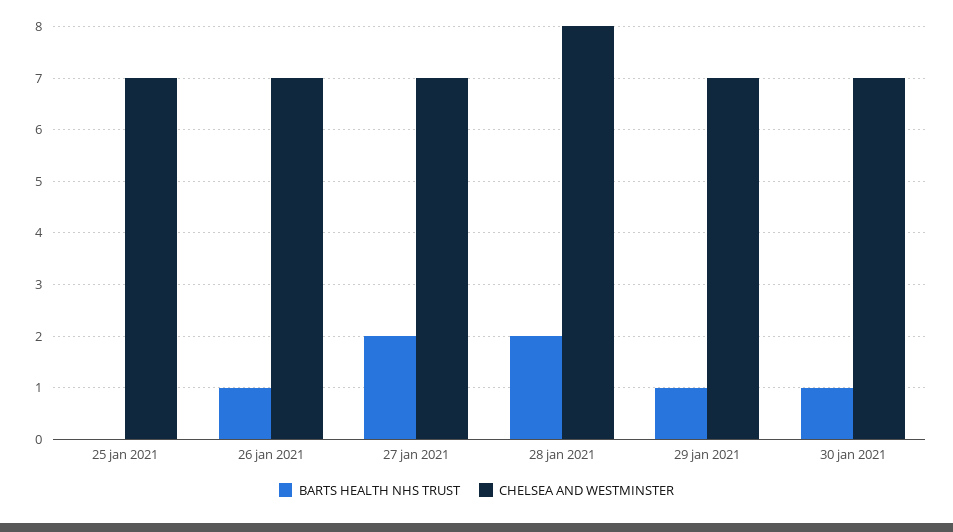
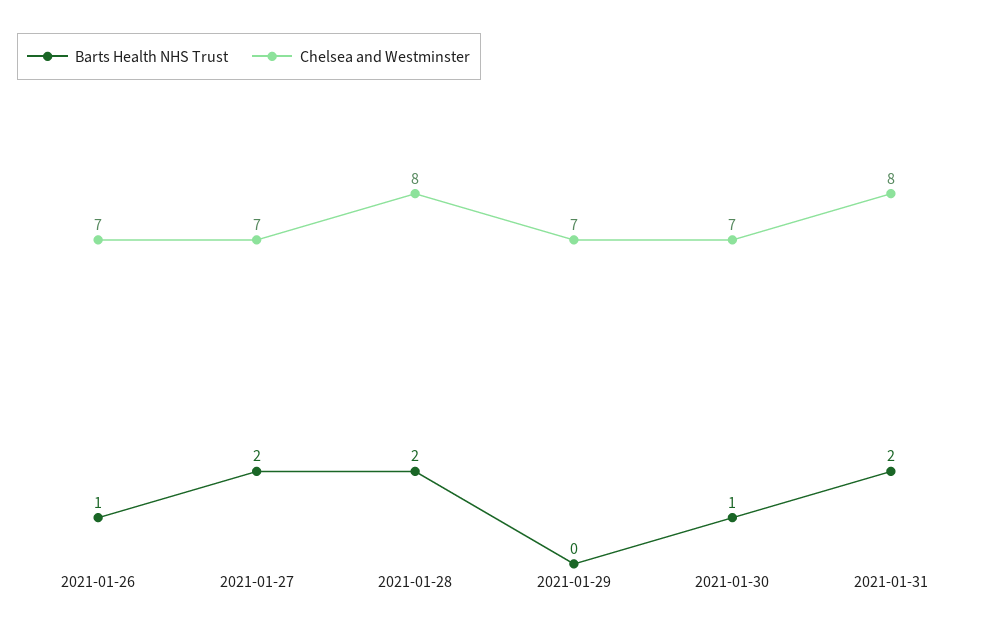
BARTS HEALTH NHS TRUST, 25 jan 2021: 0 -> none
CHELSEA AND WESTMINSTER, 25 jan 2021: 7 -> none
BARTS HEALTH NHS TRUST, 29 jan 2021: 1 -> 0
BARTS HEALTH NHS TRUST, 2021-01-31: none -> 2
CHELSEA AND WESTMINSTER, 2021-01-31: none -> 8

